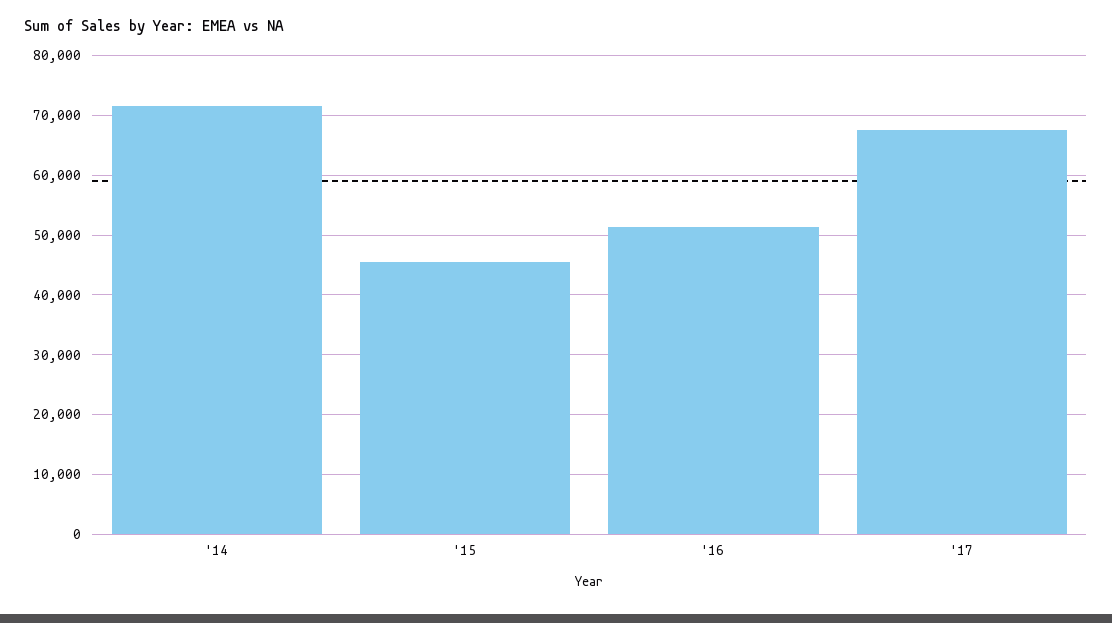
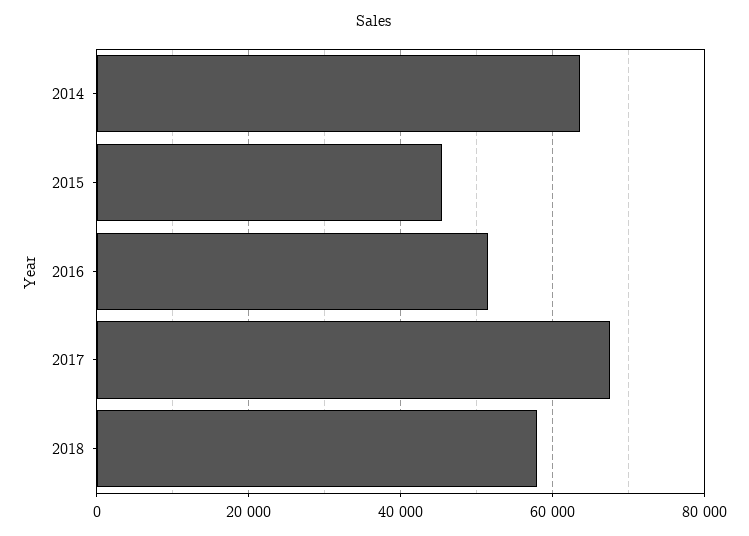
'14: 72000 -> 64000
2018: none -> 58000

